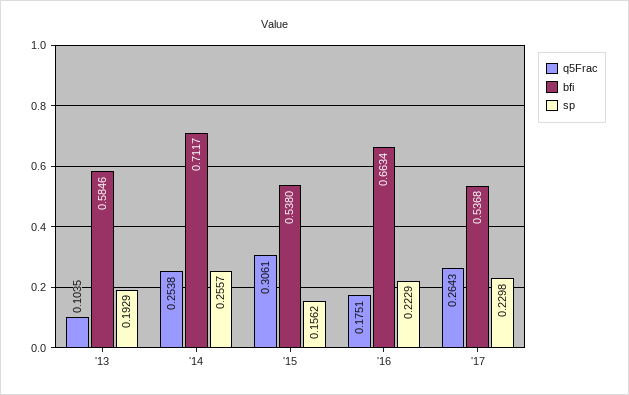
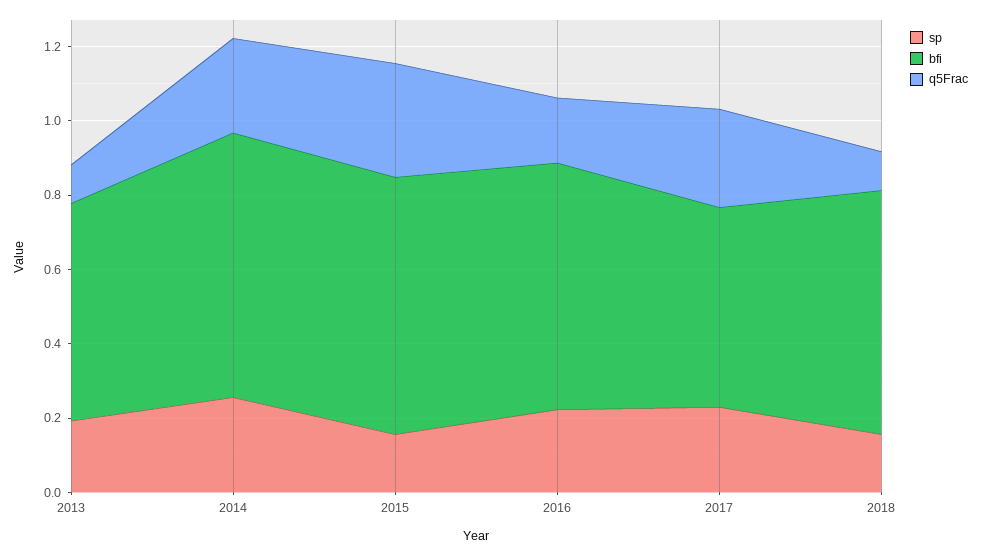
bfi, '15: 0.538 -> 0.7
sp, 2018: none -> 0.15
bfi, 2018: none -> 0.65
q5Frac, 2018: none -> 0.1

